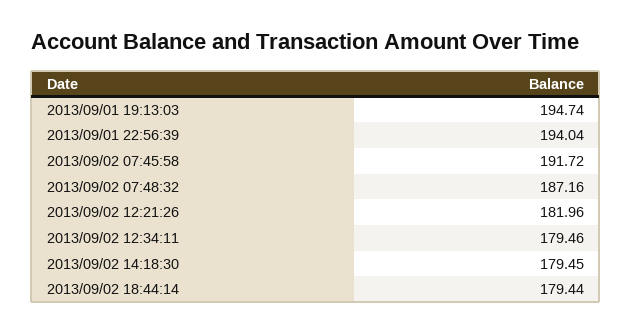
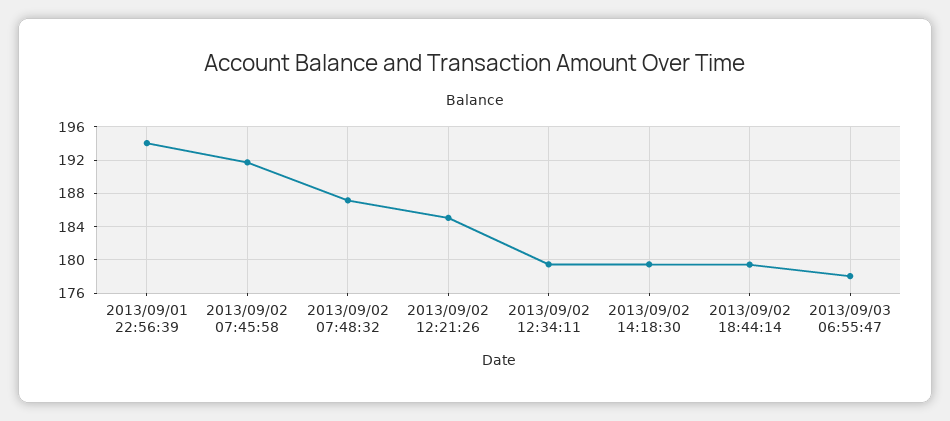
2013/09/01 19:13:03: 194.74 -> none
2013/09/02 12:21:26: 181.96 -> 185
2013/09/03 06:55:47: none -> 178

